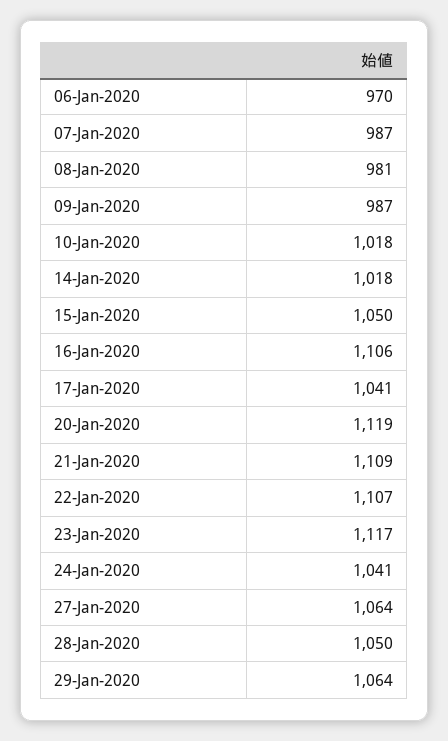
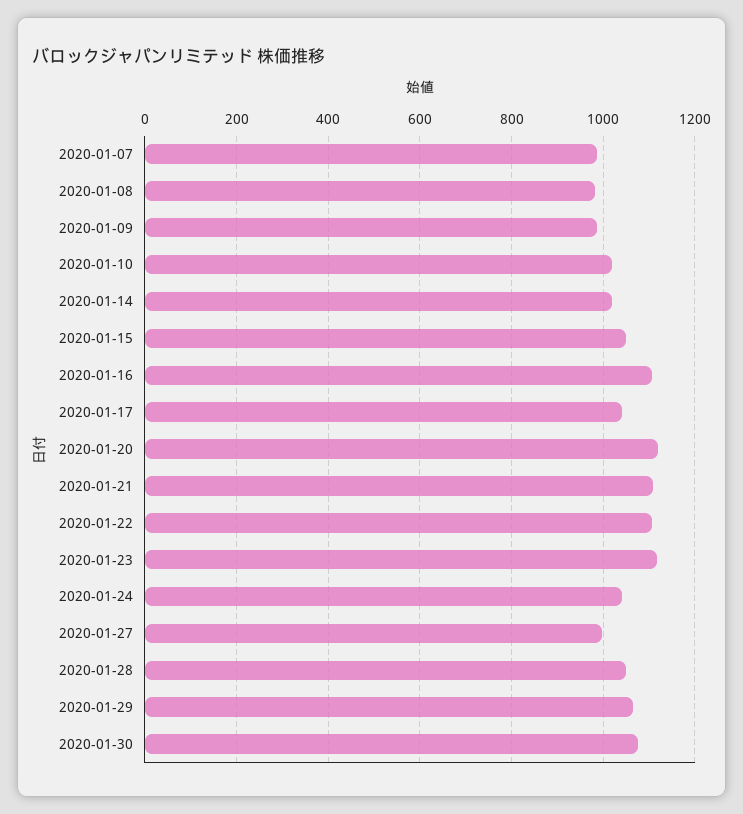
06-Jan-2020: 970 -> none
27-Jan-2020: 1064 -> 1000
2020-01-30: none -> 1080

